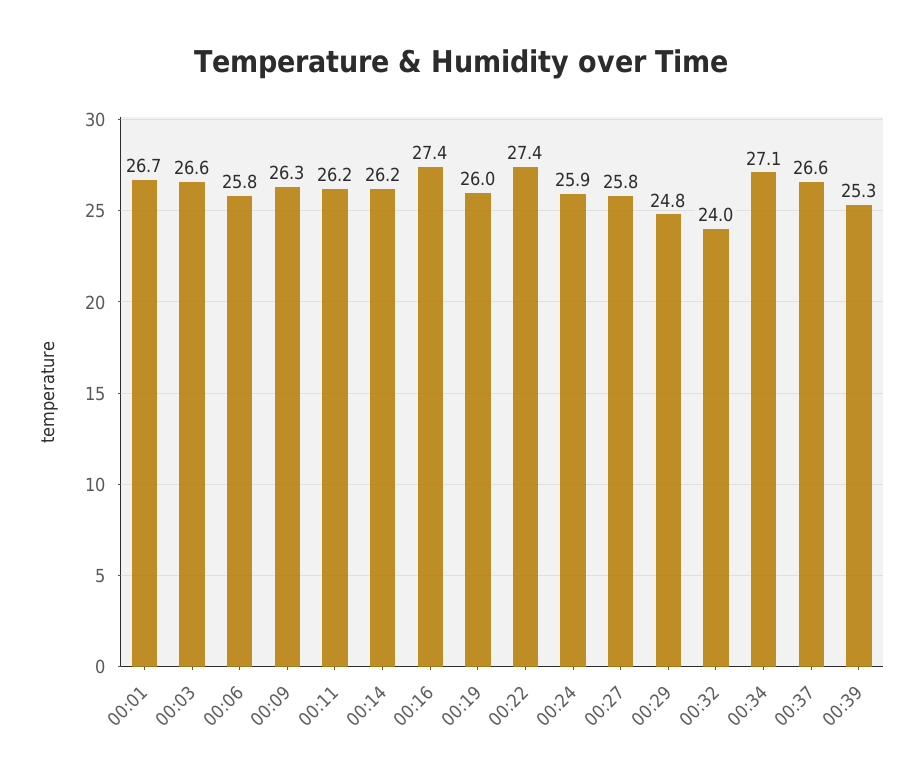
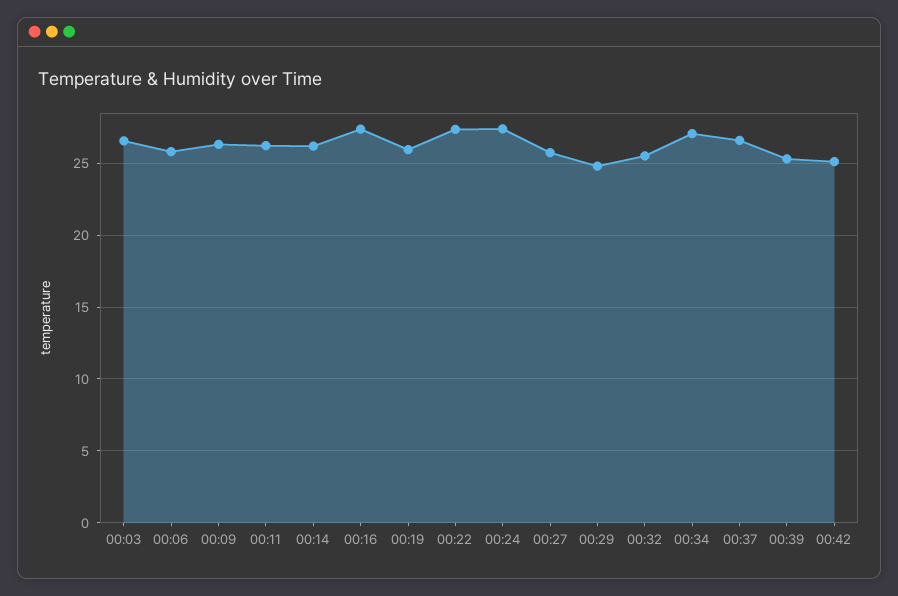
00:01: 26.7 -> none
00:24: 25.9 -> 27.5
00:32: 24 -> 25.5
00:42: none -> 25

